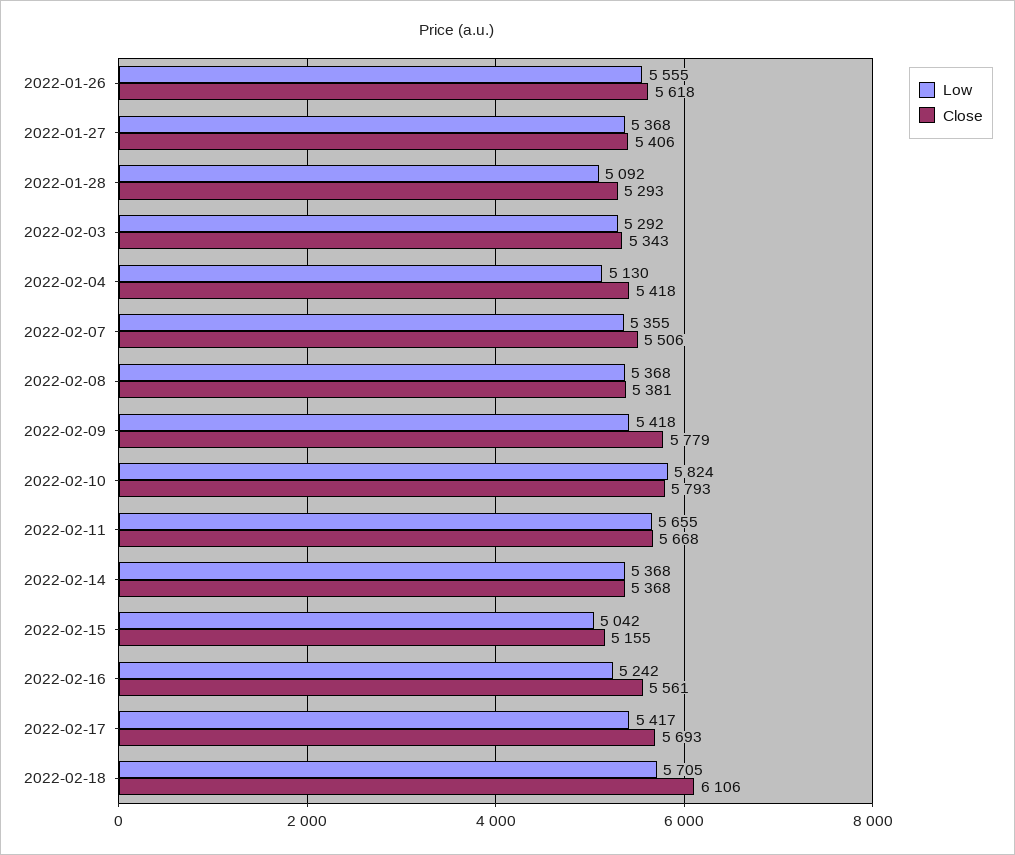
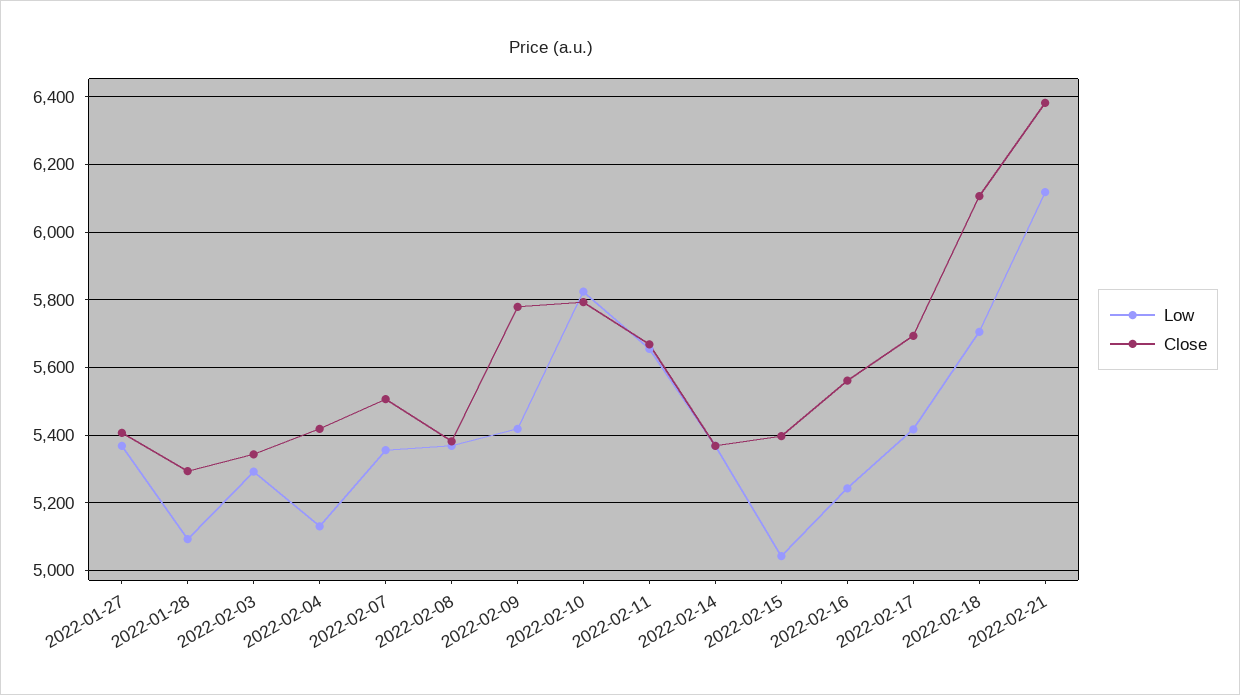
Low, 2022-01-26: 5555 -> none
Close, 2022-01-26: 5618 -> none
Close, 2022-02-15: 5155 -> 5400
Low, 2022-02-21: none -> 6120
Close, 2022-02-21: none -> 6380

